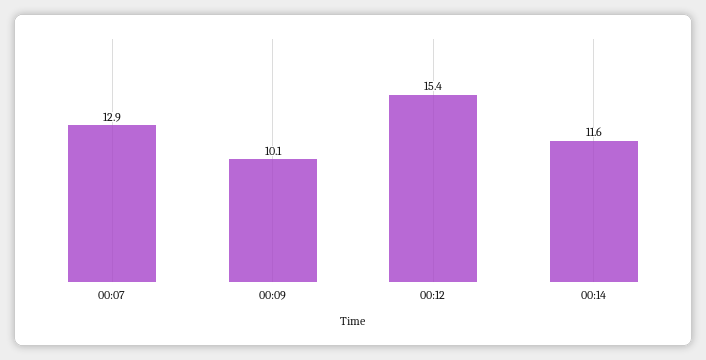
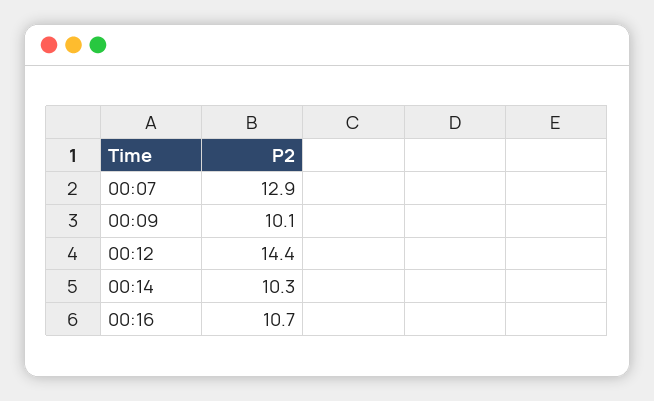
00:12: 15.4 -> 14.4
00:14: 11.6 -> 10.3
00:16: none -> 10.7

